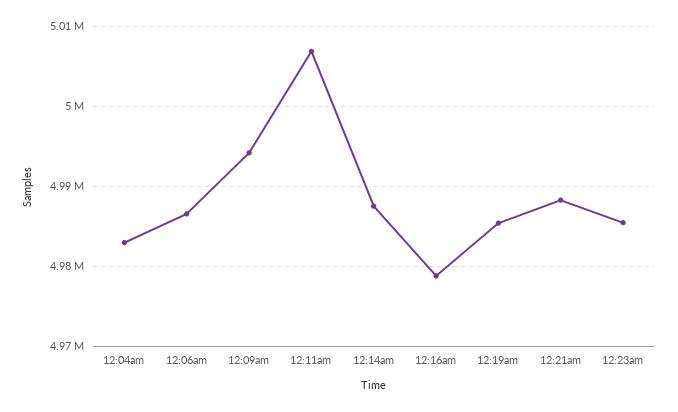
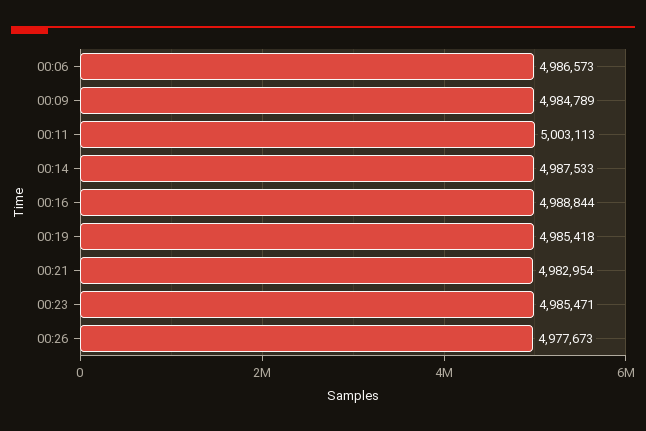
12:04am: 4983000 -> none
12:09am: 4994000 -> 4984789
12:11am: 5007000 -> 5003113
12:16am: 4979000 -> 4988844
12:21am: 4988000 -> 4982954
00:26: none -> 4977673

